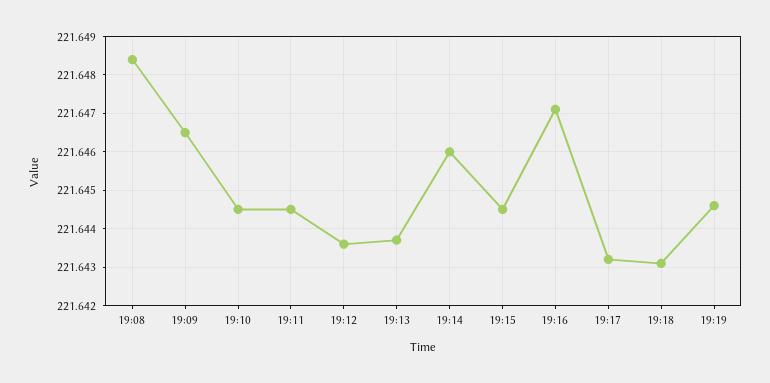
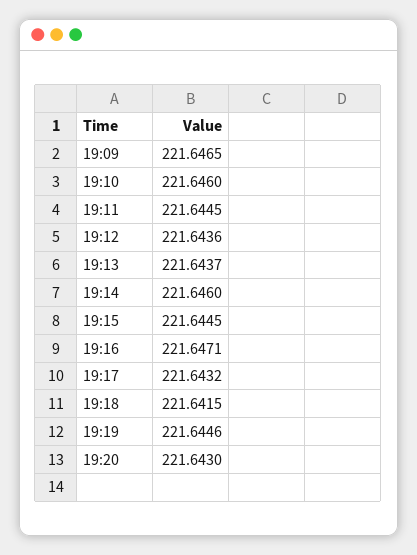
19:08: 221.6485 -> none
19:10: 221.6445 -> 221.646
19:18: 221.643 -> 221.6415
19:20: none -> 221.643

